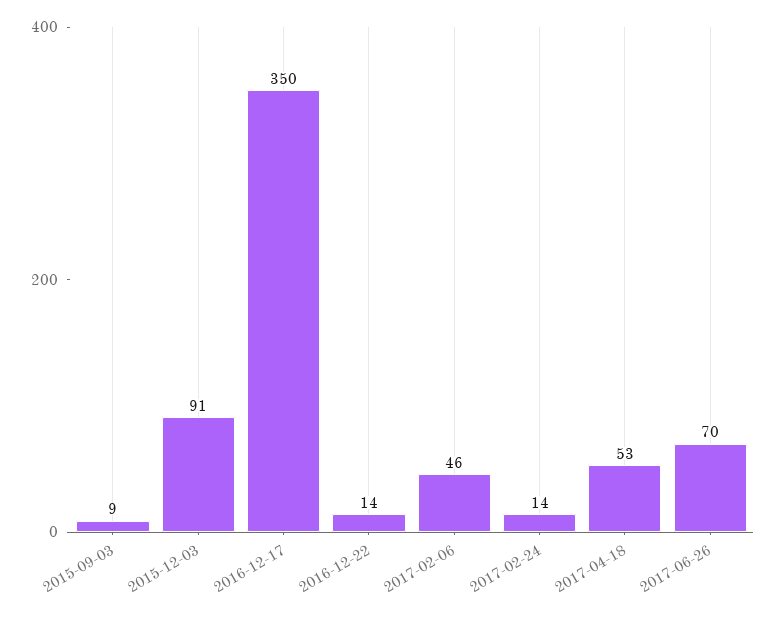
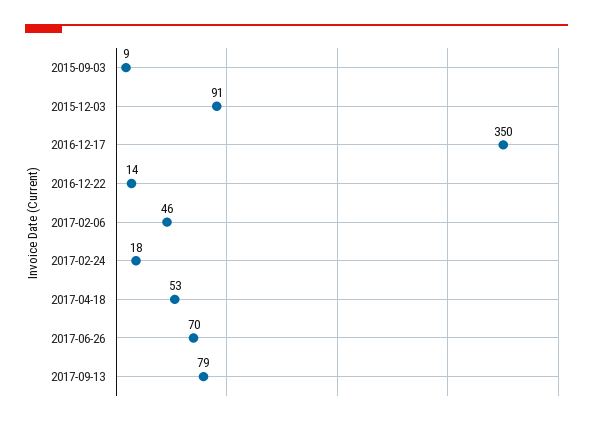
2017-02-24: 14 -> 18
2017-09-13: none -> 79

